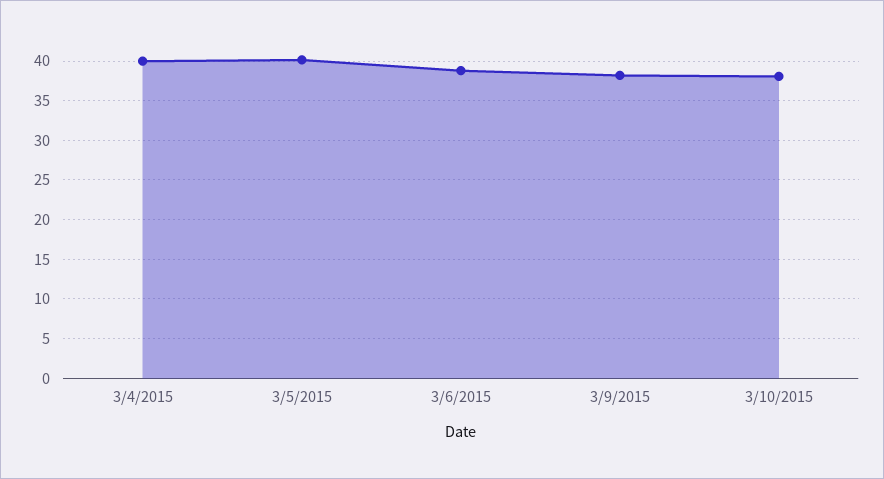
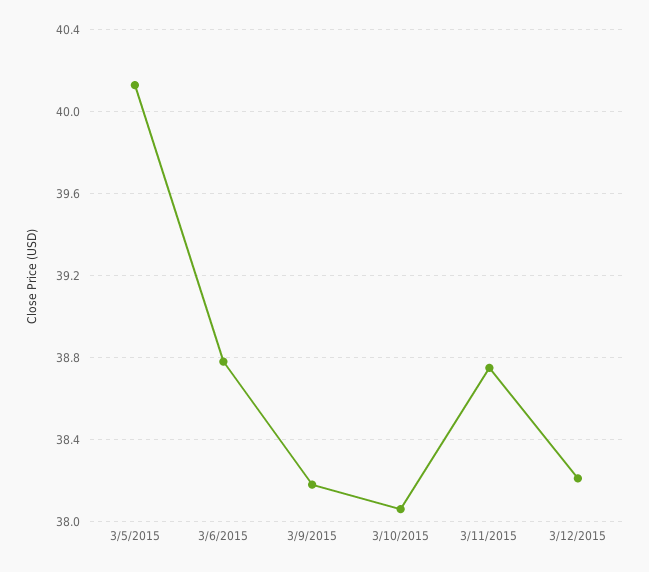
3/4/2015: 40 -> none
3/11/2015: none -> 38.75
3/12/2015: none -> 38.2

